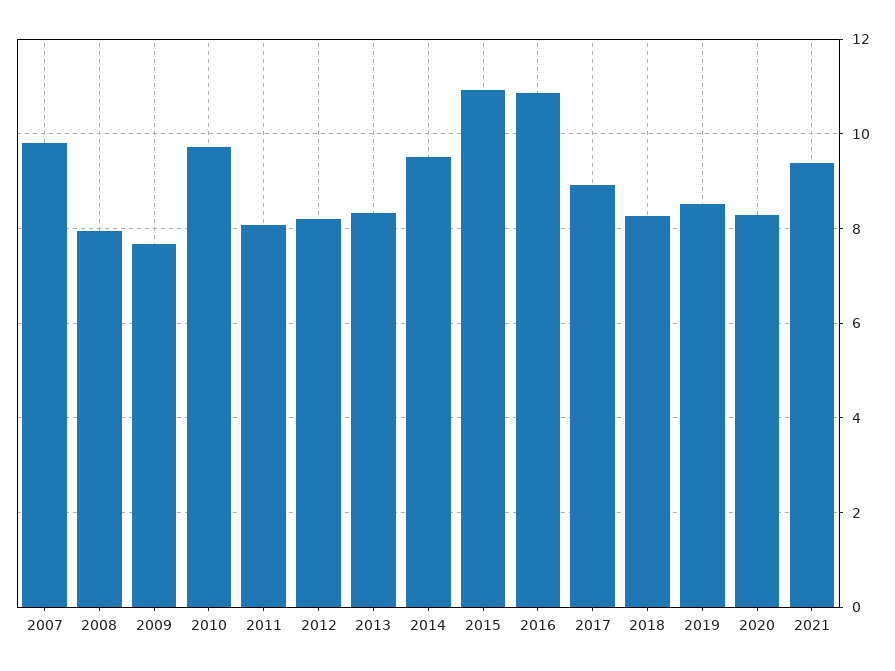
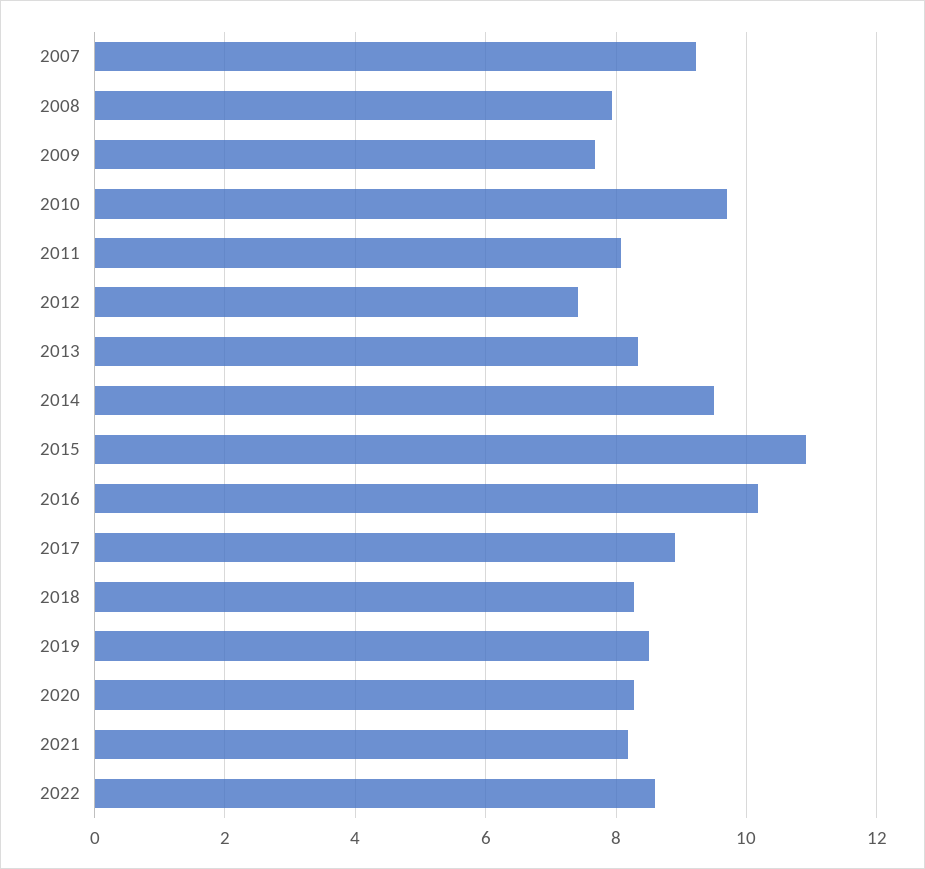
2007: 9.8 -> 9.2
2012: 8.2 -> 7.4
2016: 10.8 -> 10.2
2021: 9.4 -> 8.2
2022: none -> 8.6

